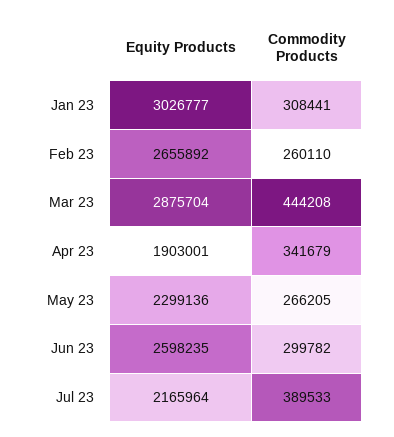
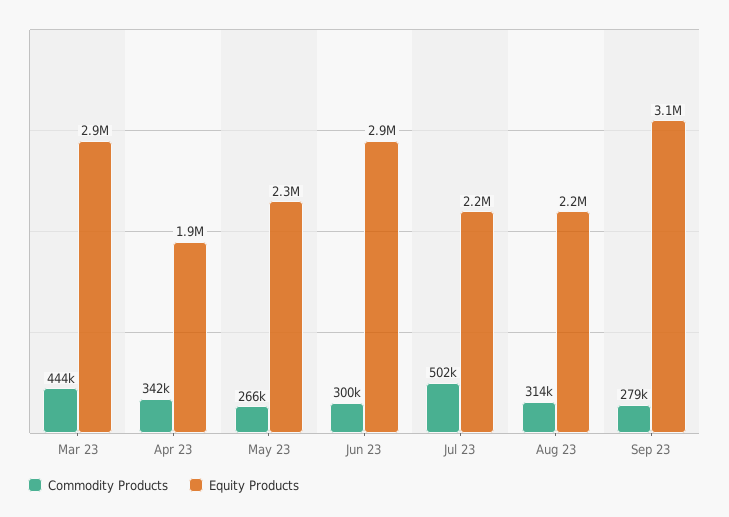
Equity Products, Jan 23: 3026777 -> none
Commodity Products, Jan 23: 308441 -> none
Equity Products, Feb 23: 2655892 -> none
Commodity Products, Feb 23: 260110 -> none
Equity Products, Jun 23: 2598235 -> 2900000
Commodity Products, Jul 23: 389533 -> 502000
Commodity Products, Aug 23: none -> 314000
Equity Products, Aug 23: none -> 2200000
Commodity Products, Sep 23: none -> 279000
Equity Products, Sep 23: none -> 3100000

